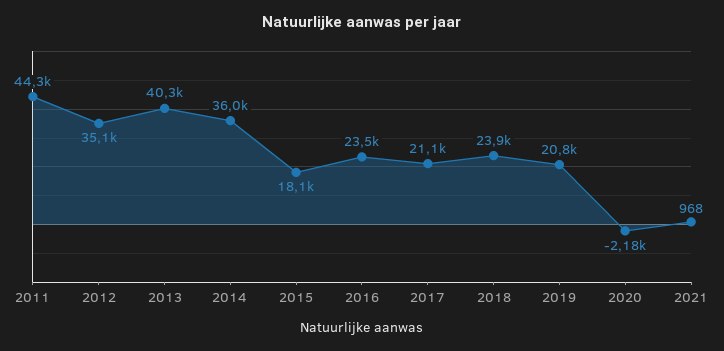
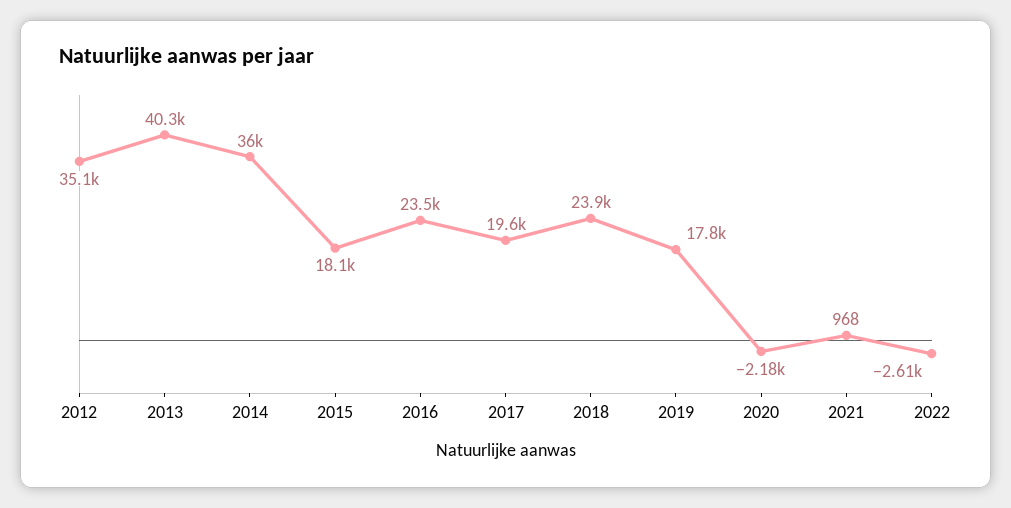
2011: 44300 -> none
2017: 21100 -> 19600
2019: 20800 -> 17800
2022: none -> -2610

